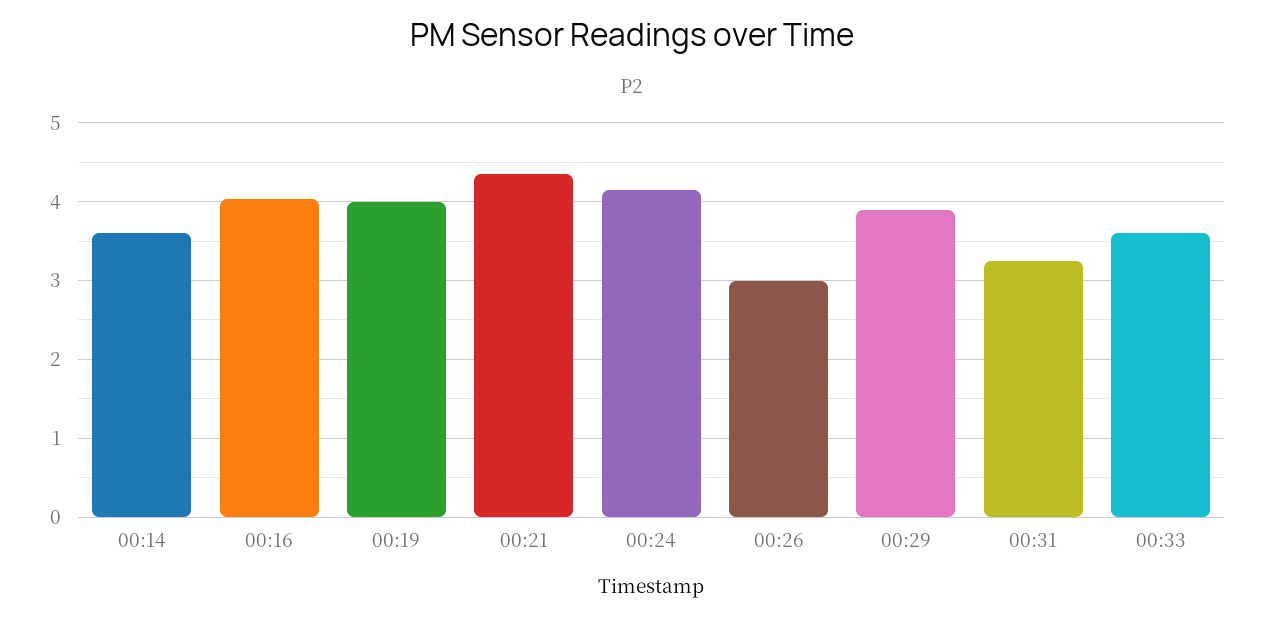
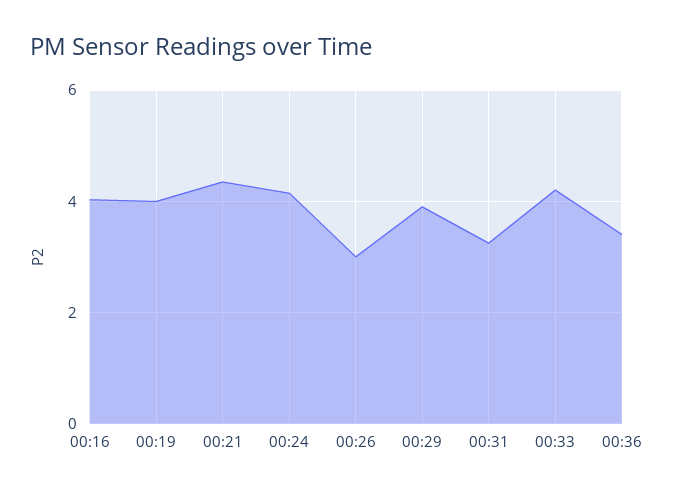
00:14: 3.6 -> none
00:33: 3.6 -> 4.2
00:36: none -> 3.4

